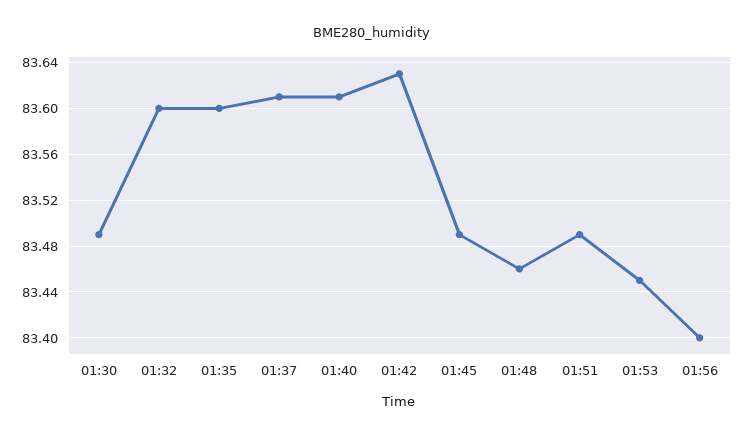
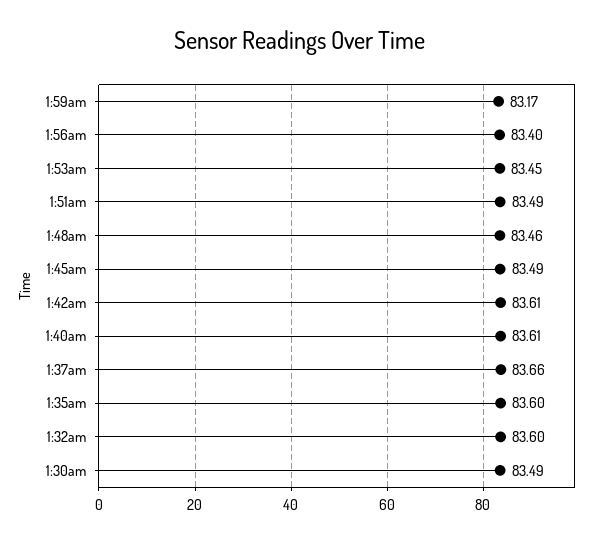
01:37: 83.61 -> 83.66
01:42: 83.63 -> 83.61
1:59am: none -> 83.17

